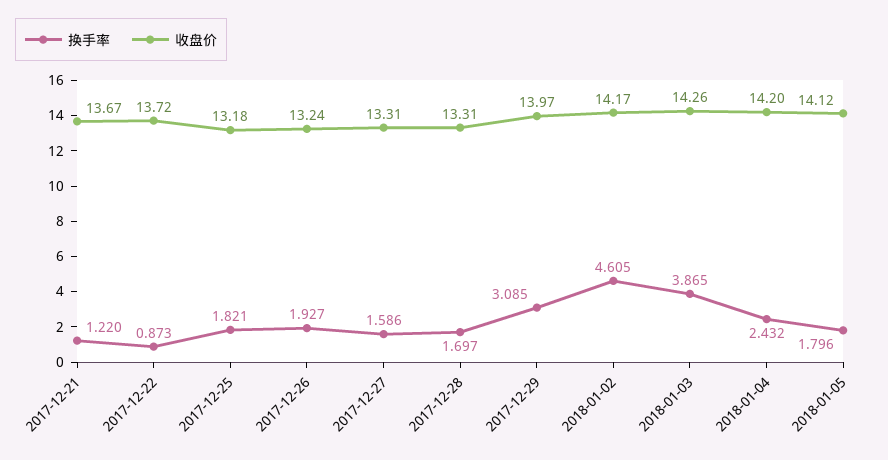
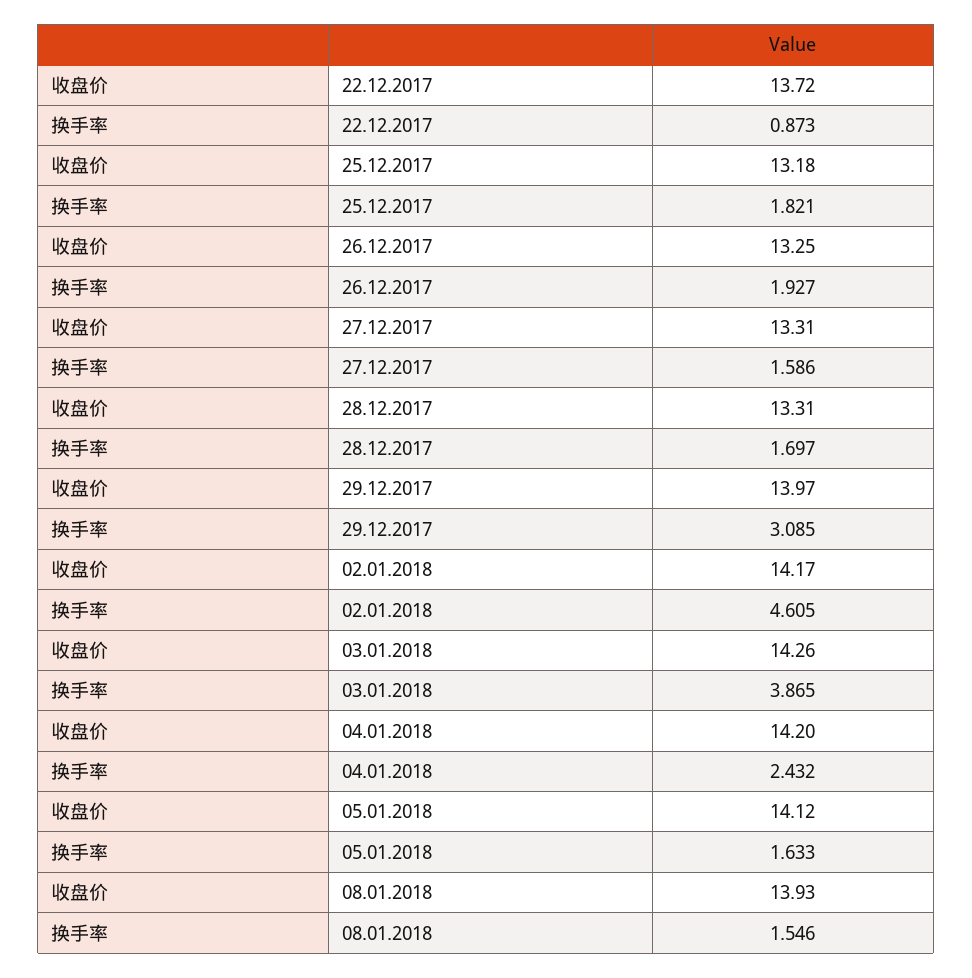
换手率, 2017-12-21: 1.22 -> none
收盘价, 2017-12-21: 13.67 -> none
收盘价, 2017-12-26: 13.24 -> 13.25
换手率, 2018-01-05: 1.796 -> 1.633
收盘价, 08.01.2018: none -> 13.93
换手率, 08.01.2018: none -> 1.546

